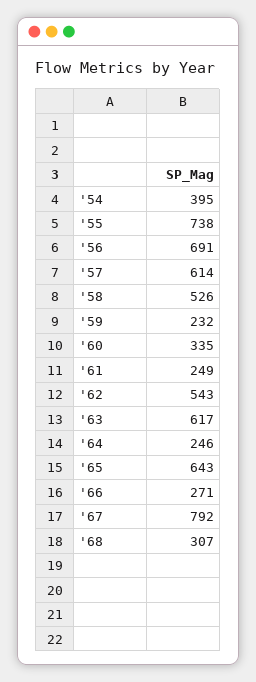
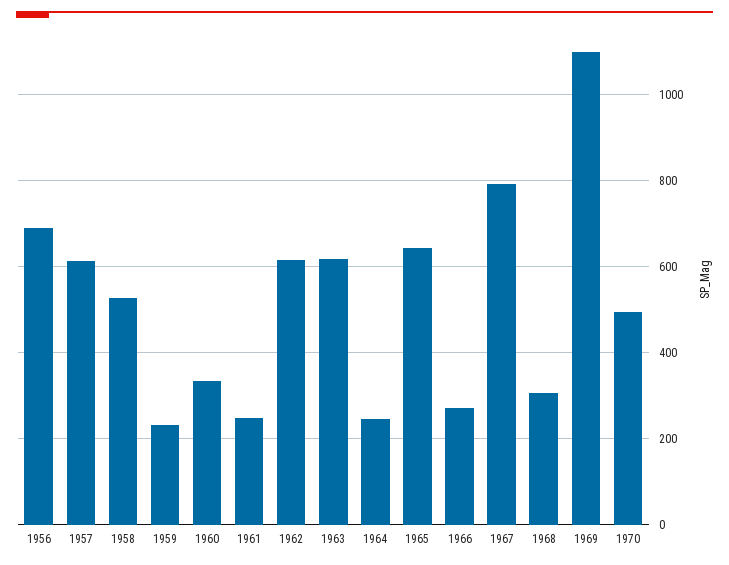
'54: 395 -> none
'55: 738 -> none
'62: 543 -> 620
1969: none -> 1100
1970: none -> 500

